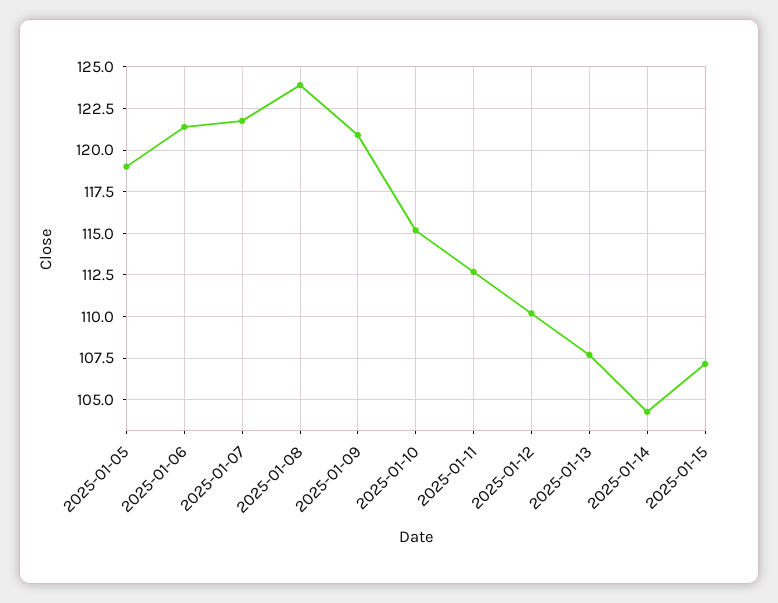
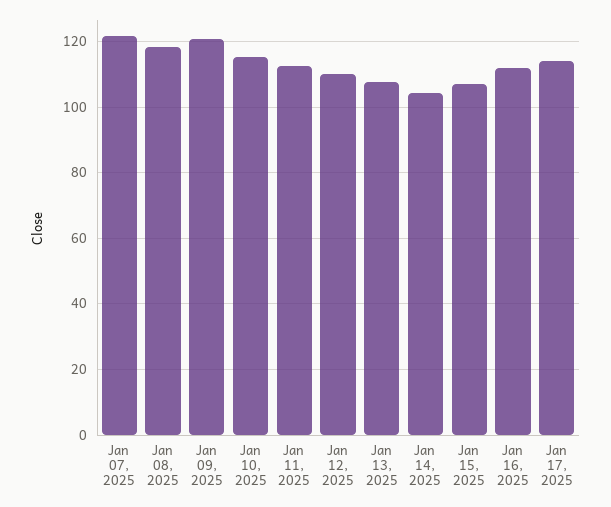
2025-01-05: 119 -> none
2025-01-06: 121.5 -> none
2025-01-08: 124 -> 118
Jan 16, 2025: none -> 112
Jan 17, 2025: none -> 114

